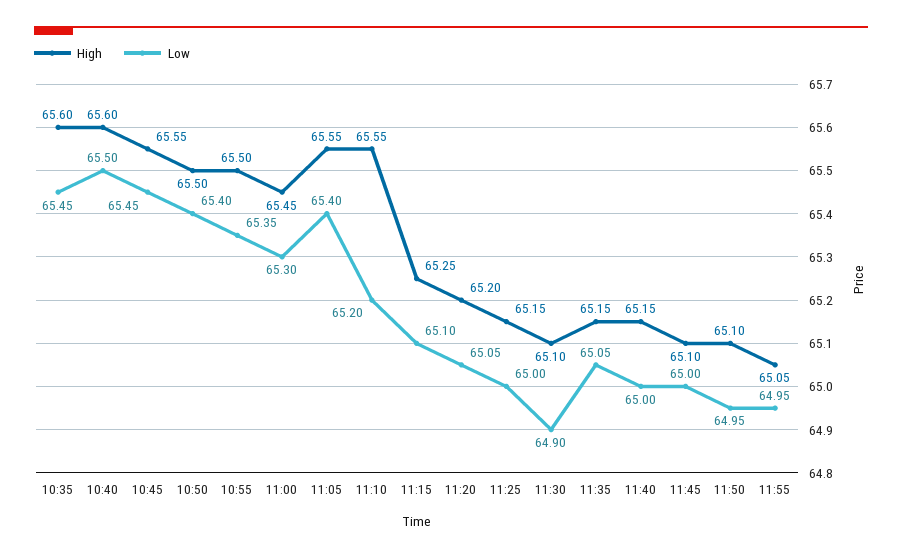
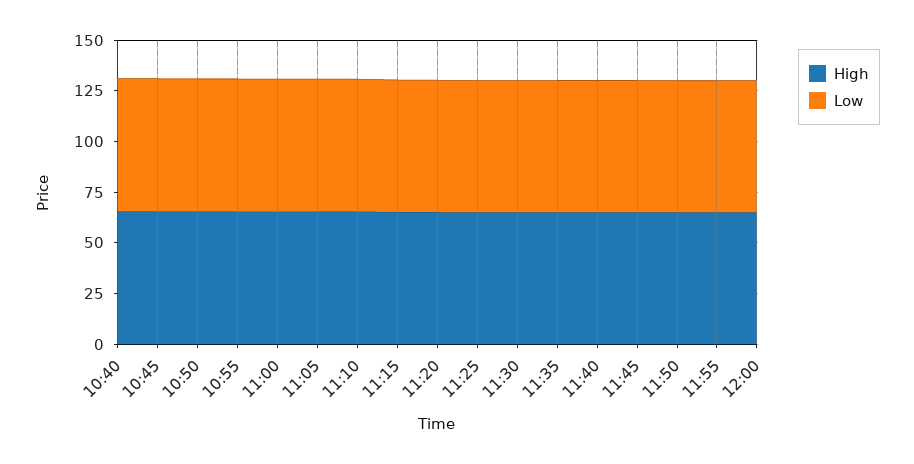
High, 10:35: 65.6 -> none
Low, 10:35: 65.45 -> none
High, 12:00: none -> 65
Low, 12:00: none -> 65

